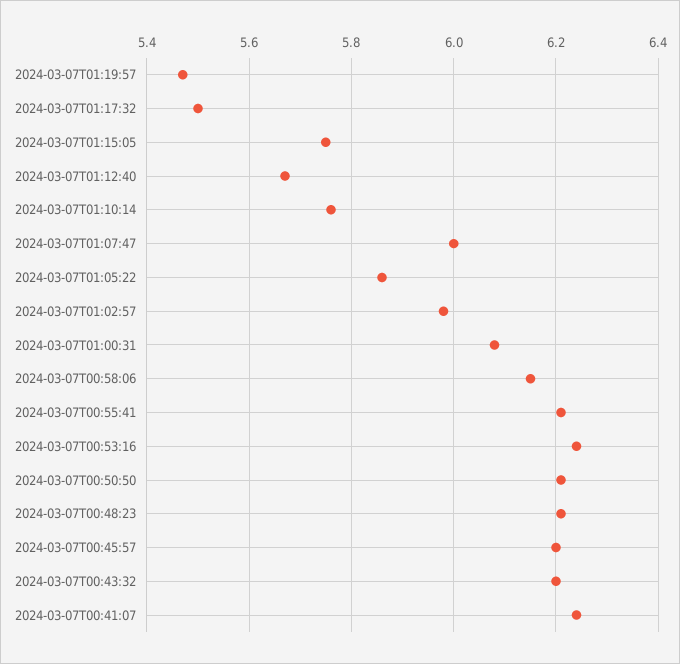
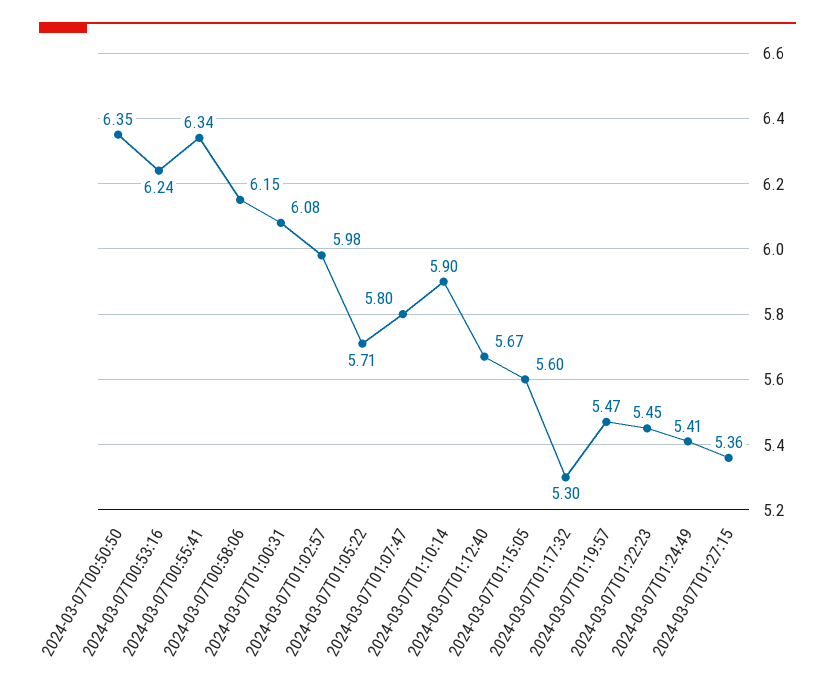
2024-03-07T01:17:32: 5.5 -> 5.3
2024-03-07T01:15:05: 5.75 -> 5.6
2024-03-07T01:10:14: 5.75 -> 5.9
2024-03-07T01:07:47: 6 -> 5.8
2024-03-07T01:05:22: 5.85 -> 5.71
2024-03-07T00:55:41: 6.2 -> 6.34
2024-03-07T00:50:50: 6.2 -> 6.35
2024-03-07T00:48:23: 6.2 -> none
2024-03-07T00:45:57: 6.2 -> none
2024-03-07T00:43:32: 6.2 -> none
2024-03-07T00:41:07: 6.25 -> none
2024-03-07T01:22:23: none -> 5.45
2024-03-07T01:24:49: none -> 5.41
2024-03-07T01:27:15: none -> 5.36

